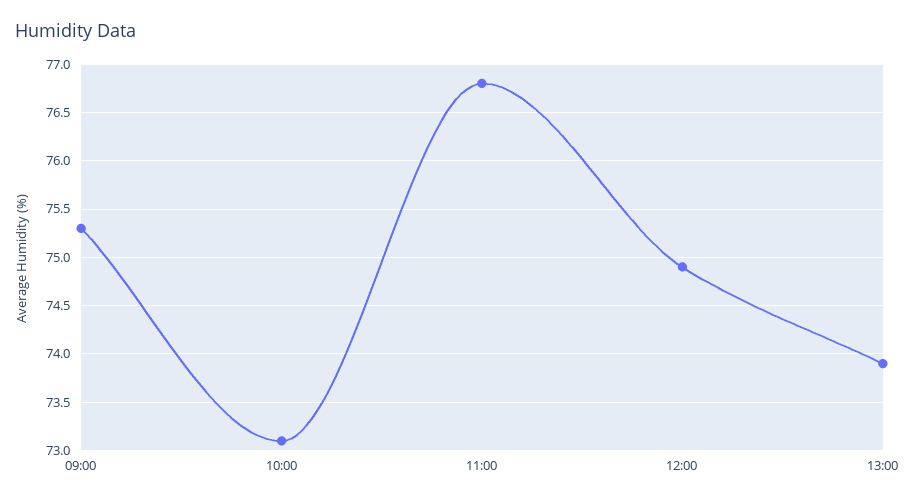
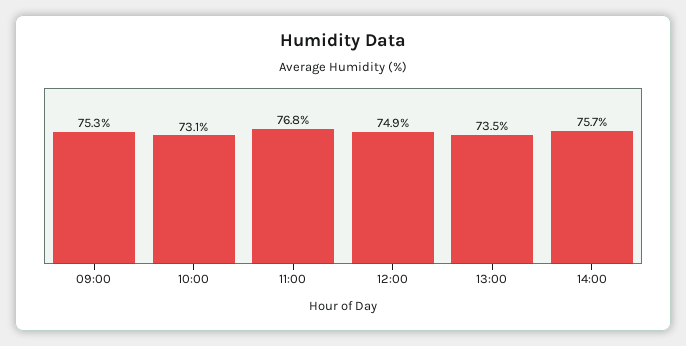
13:00: 73.9 -> 73.5
14:00: none -> 75.7

